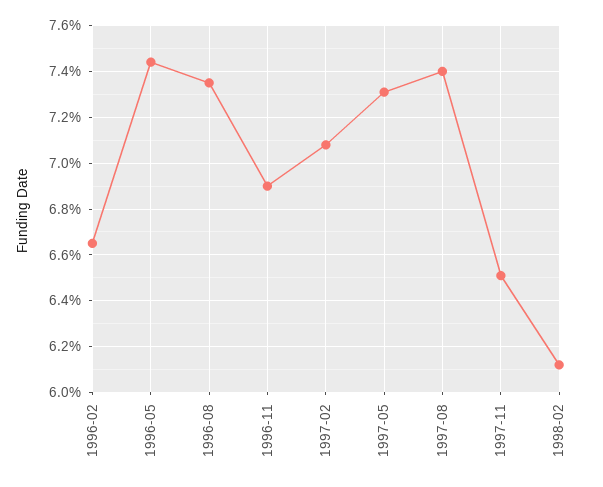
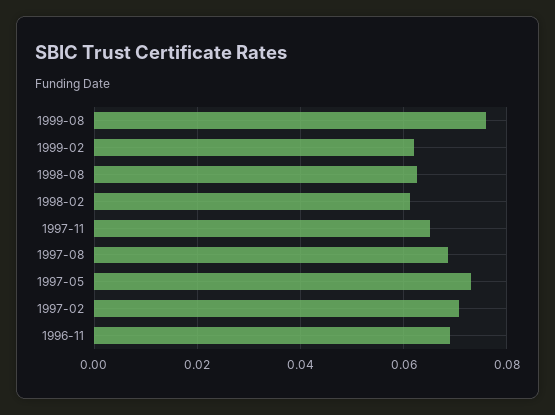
1996-02: 0.0665 -> none
1996-05: 0.0745 -> none
1996-08: 0.0735 -> none
1997-08: 0.074 -> 0.068
1999-08: none -> 0.076
1999-02: none -> 0.062
1998-08: none -> 0.062

